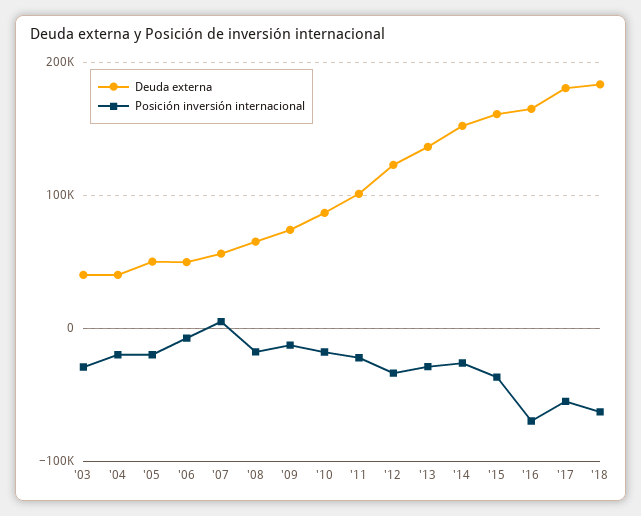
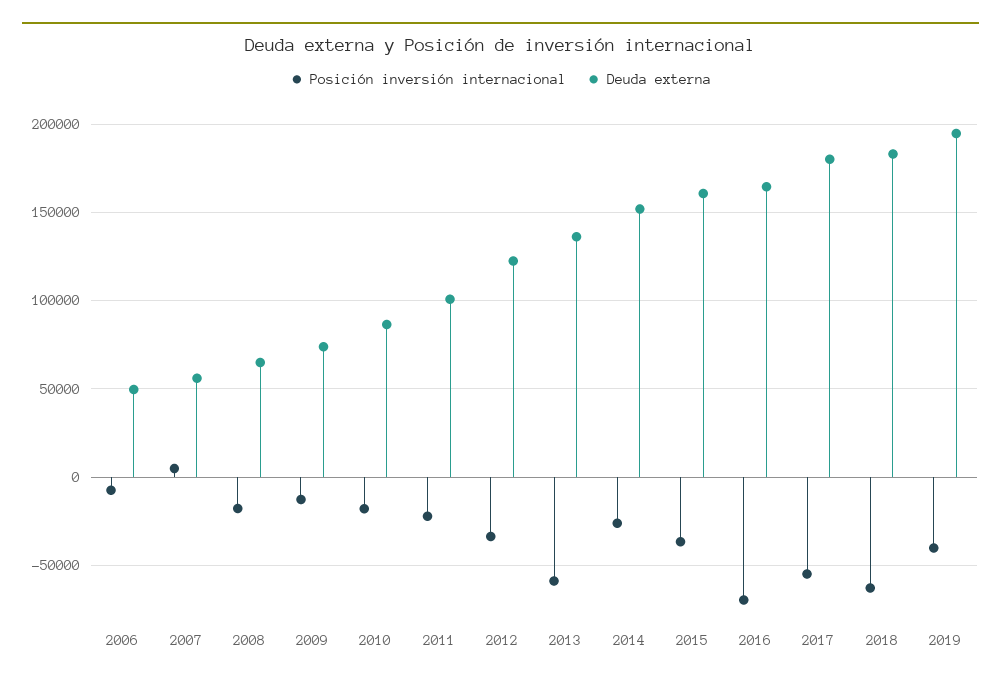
Deuda externa, '03: 40000 -> none
Posición inversión internacional, '03: -30000 -> none
Deuda externa, '04: 40000 -> none
Posición inversión internacional, '04: -20000 -> none
Deuda externa, '05: 50000 -> none
Posición inversión internacional, '05: -20000 -> none
Posición inversión internacional, '13: -30000 -> -60000
Posición inversión internacional, 2019: none -> -40000
Deuda externa, 2019: none -> 195000

